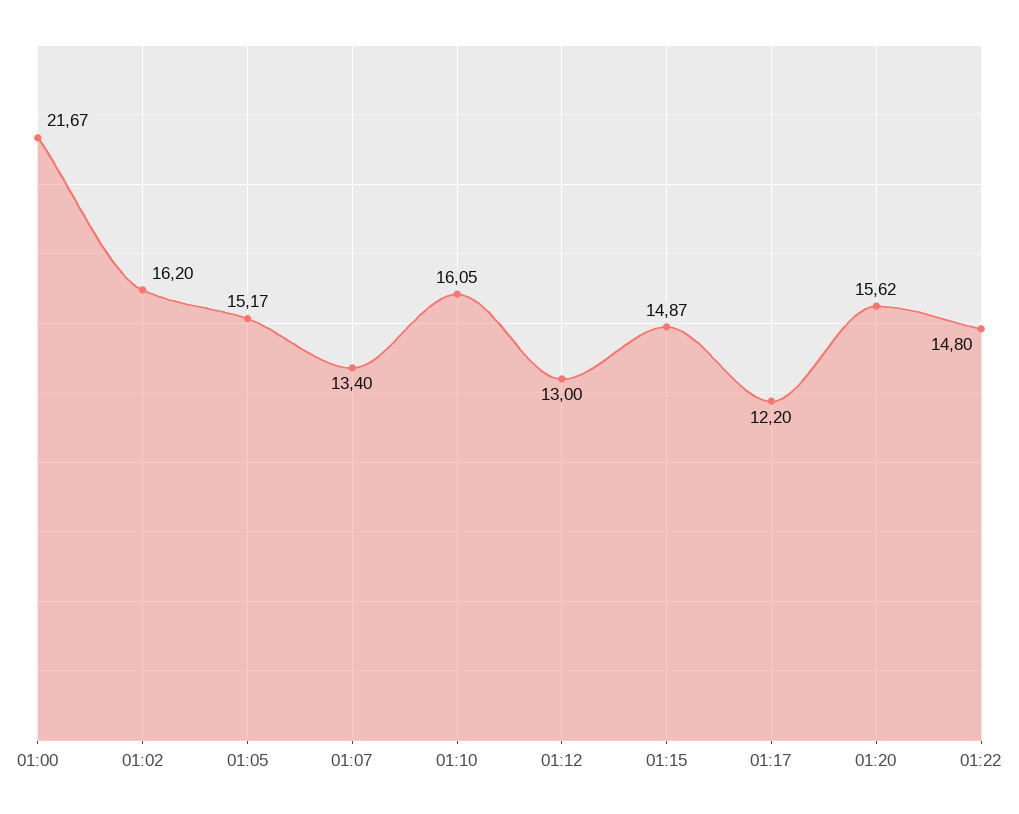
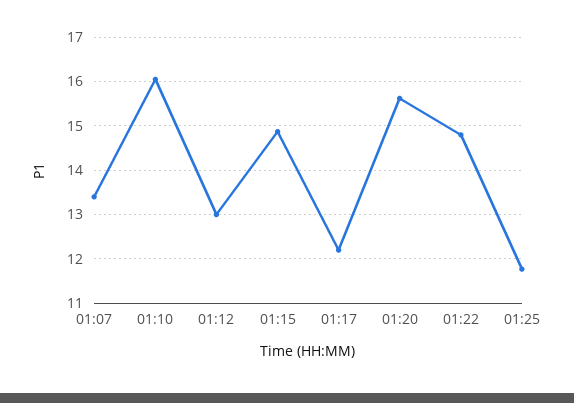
01:00: 21.67 -> none
01:02: 16.2 -> none
01:05: 15.17 -> none
01:25: none -> 11.8

